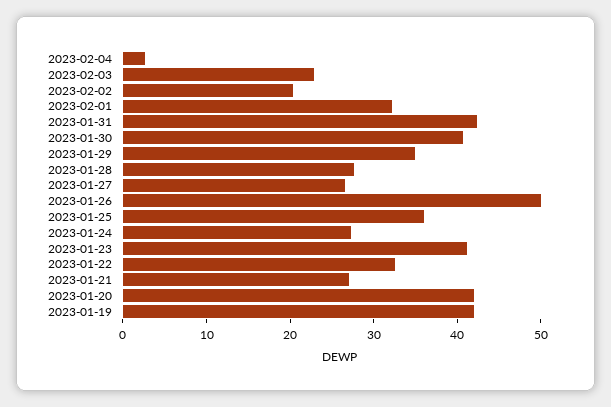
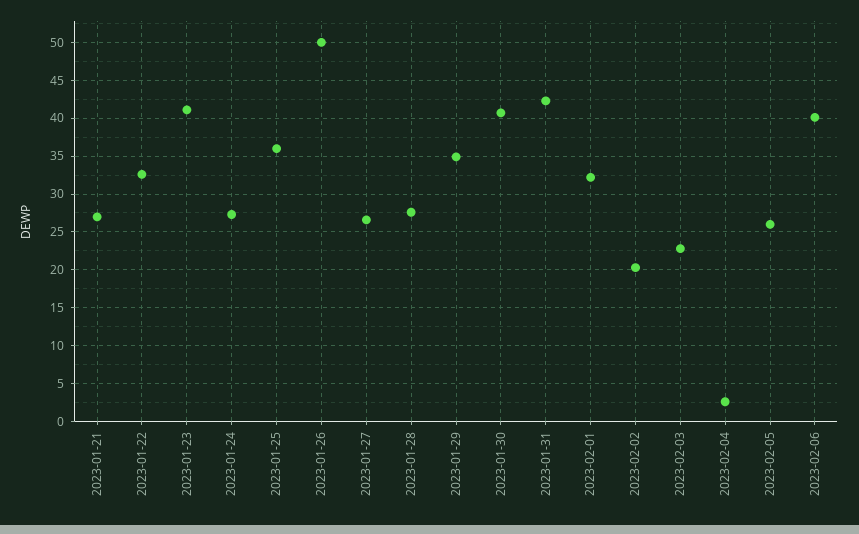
2023-01-20: 42 -> none
2023-01-19: 42 -> none
2023-02-05: none -> 26
2023-02-06: none -> 40

